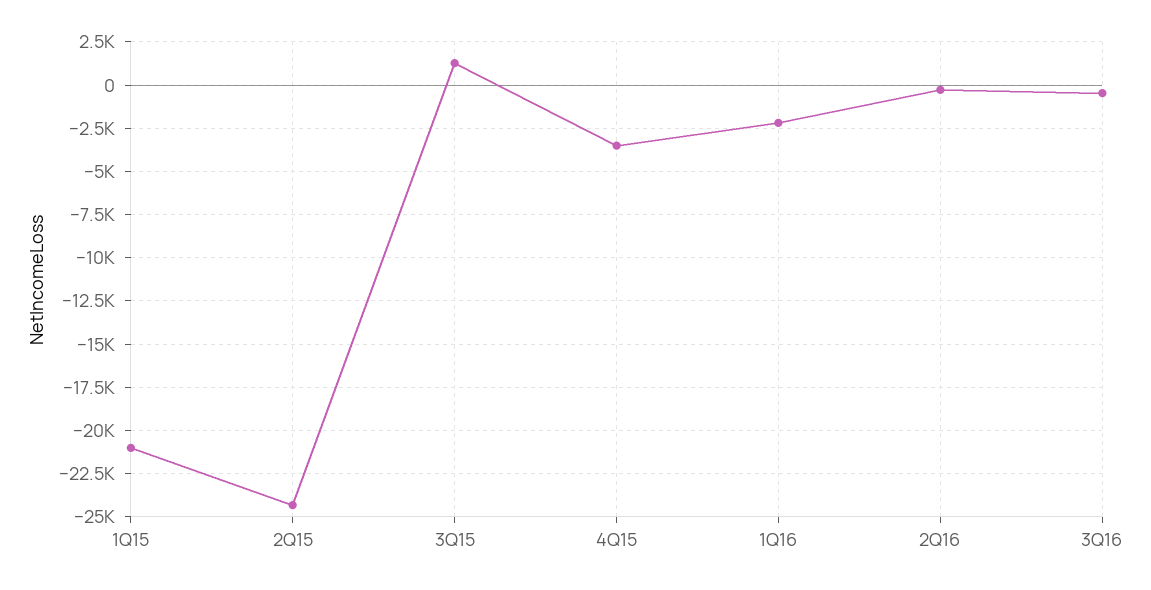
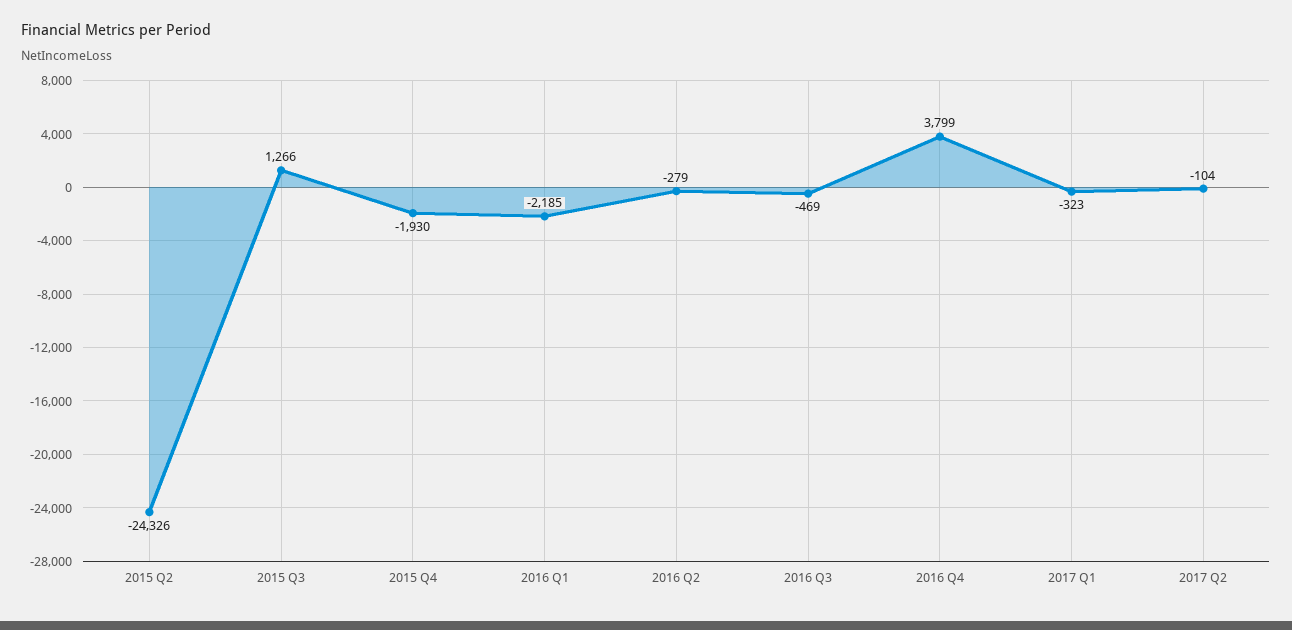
1Q15: -21000 -> none
4Q15: -3500 -> -1930
2016 Q4: none -> 3799
2017 Q1: none -> -323
2017 Q2: none -> -104

